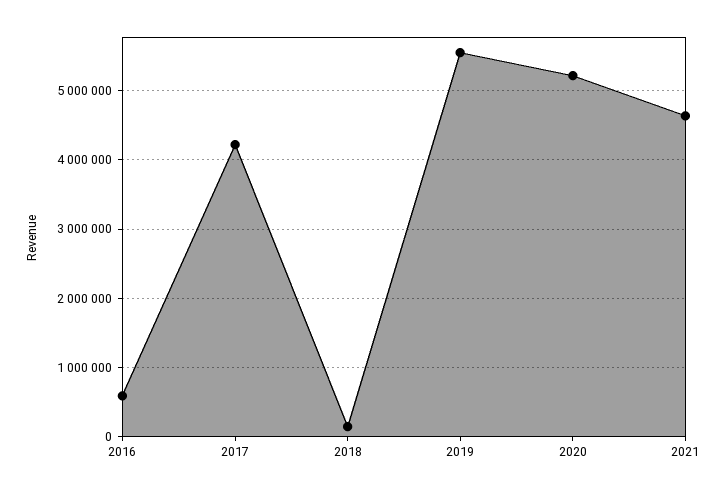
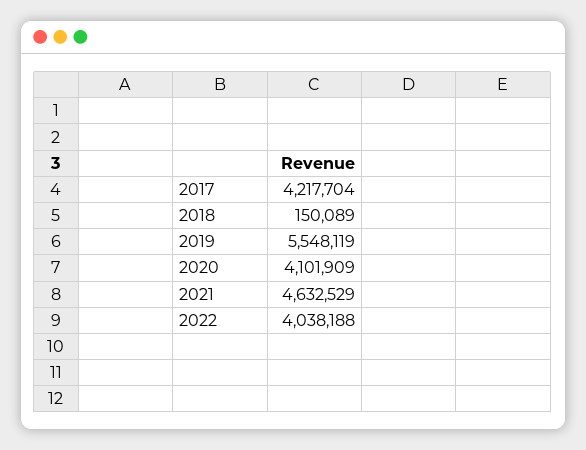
2016: 600000 -> none
2020: 5200000 -> 4101909
2022: none -> 4038188

